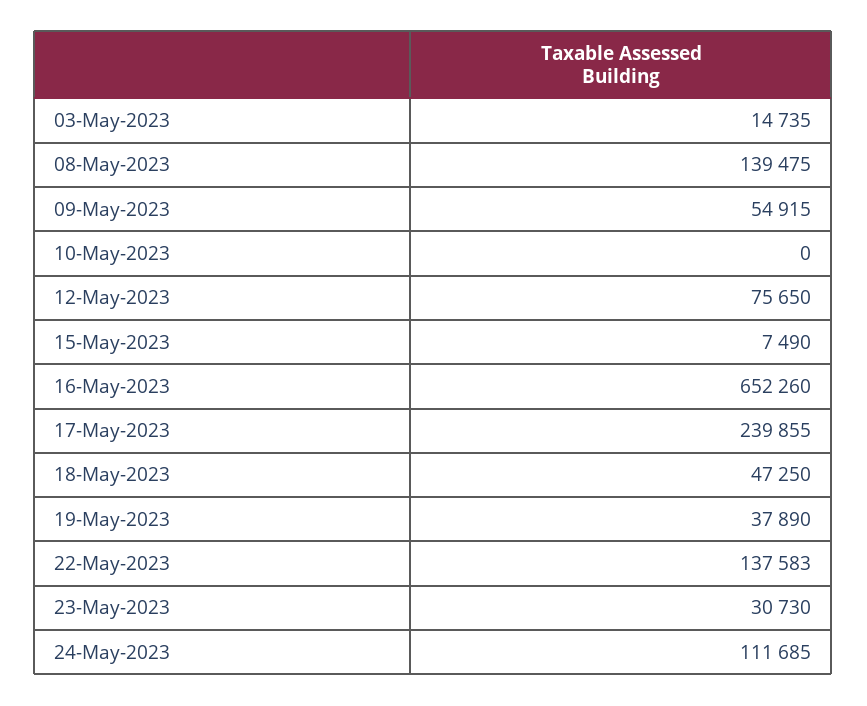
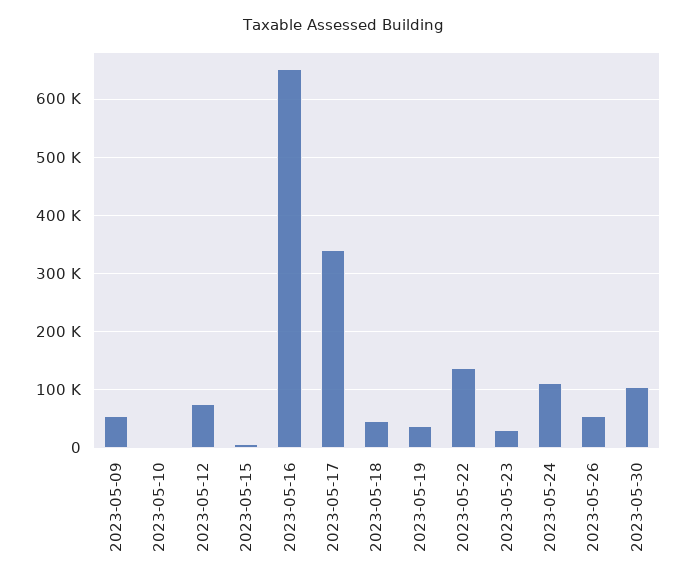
03-May-2023: 14735 -> none
08-May-2023: 139475 -> none
17-May-2023: 239855 -> 340000
2023-05-26: none -> 60000
2023-05-30: none -> 100000

